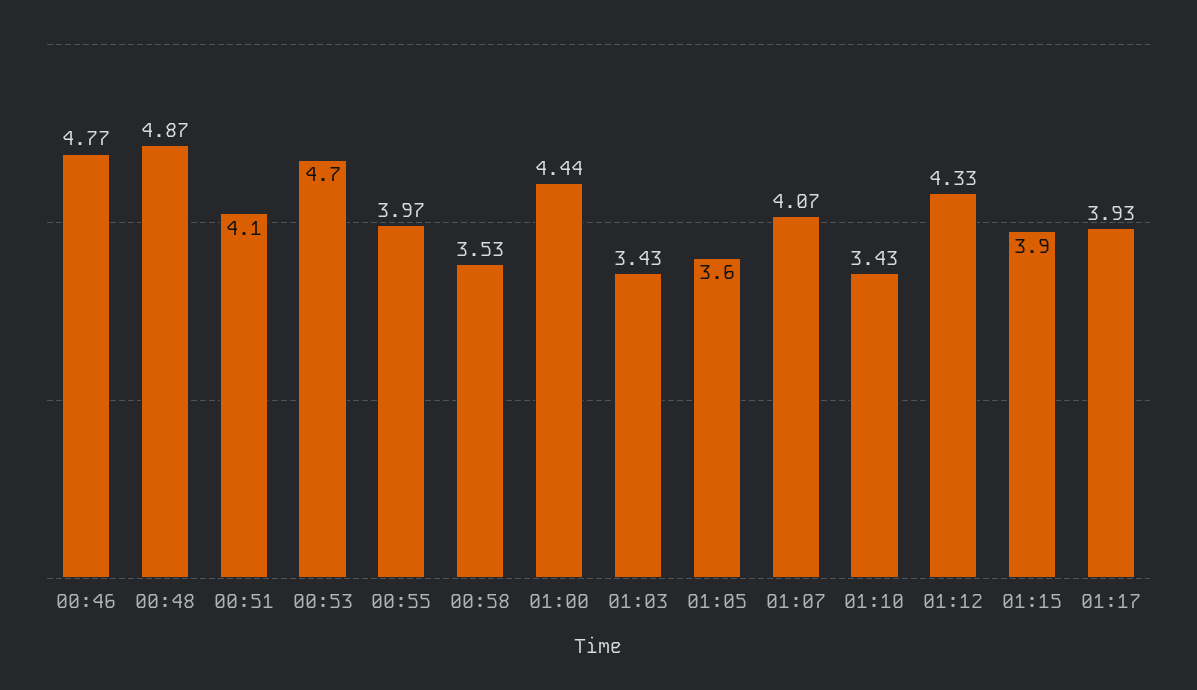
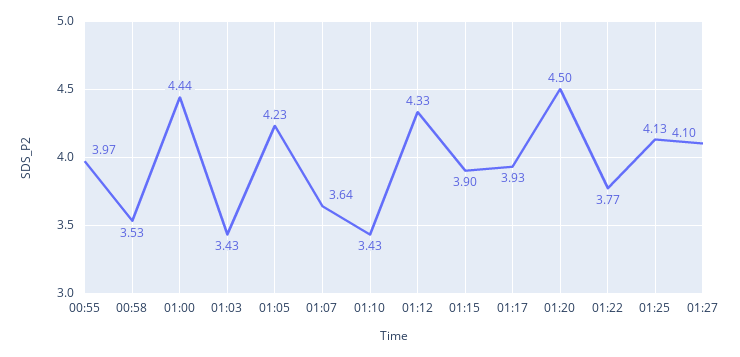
00:46: 4.77 -> none
00:48: 4.87 -> none
00:51: 4.1 -> none
00:53: 4.7 -> none
01:05: 3.6 -> 4.23
01:07: 4.07 -> 3.64
01:20: none -> 4.5
01:22: none -> 3.77
01:25: none -> 4.13
01:27: none -> 4.1

